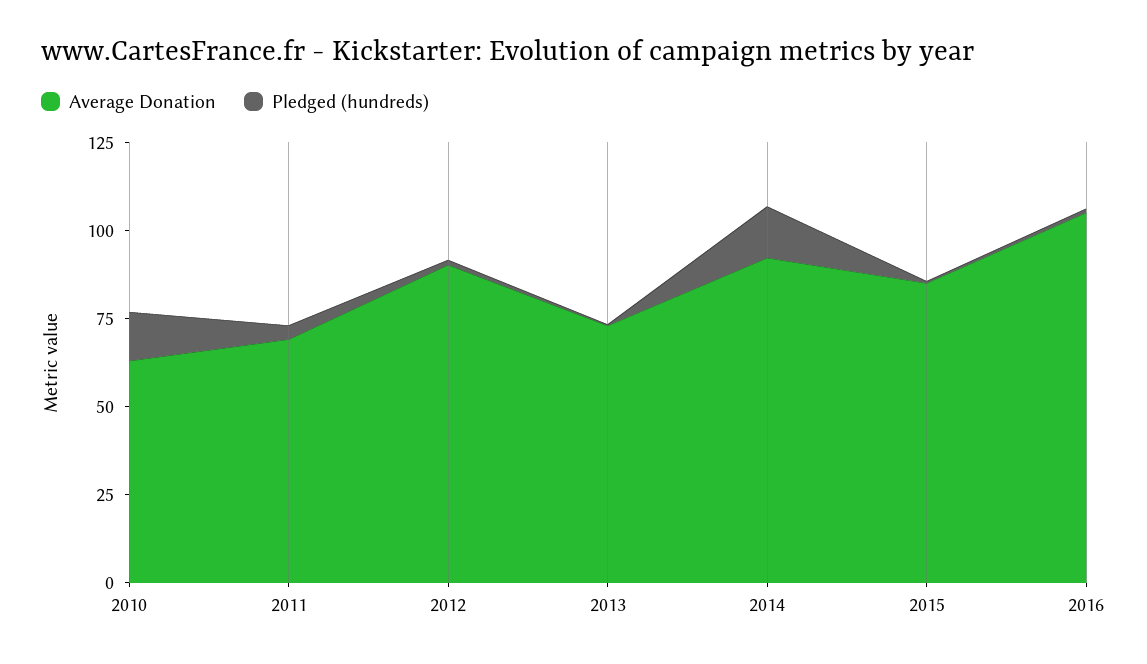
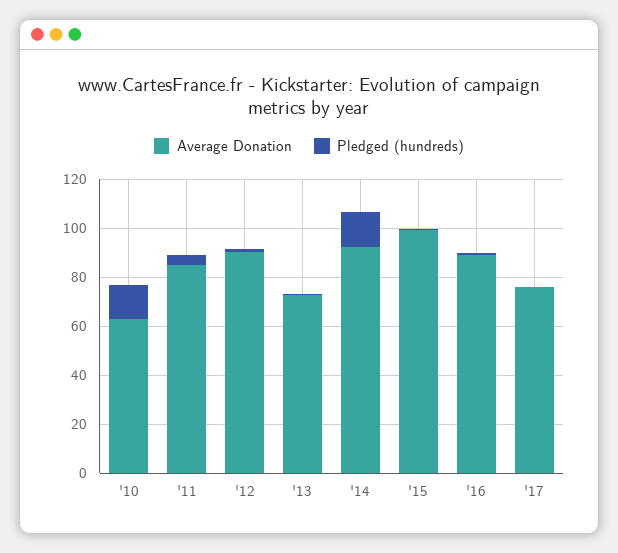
Average Donation, 2011: 70 -> 85
Average Donation, 2015: 85 -> 100
Average Donation, 2016: 105 -> 90
Average Donation, '17: none -> 75
Pledged (hundreds), '17: none -> 0

